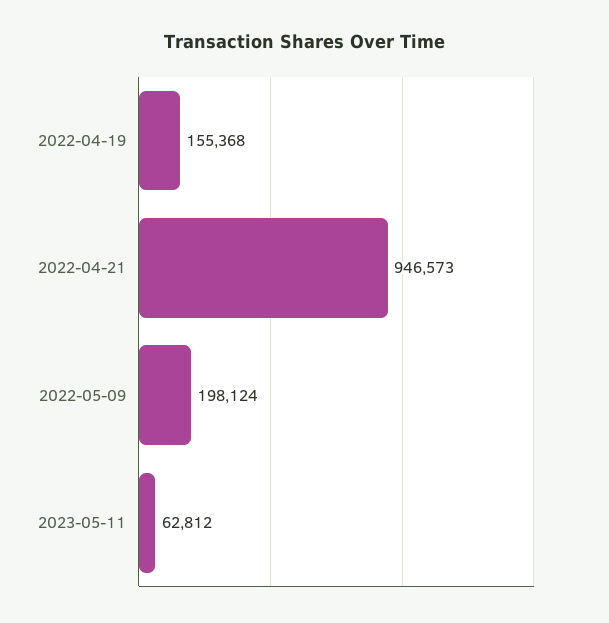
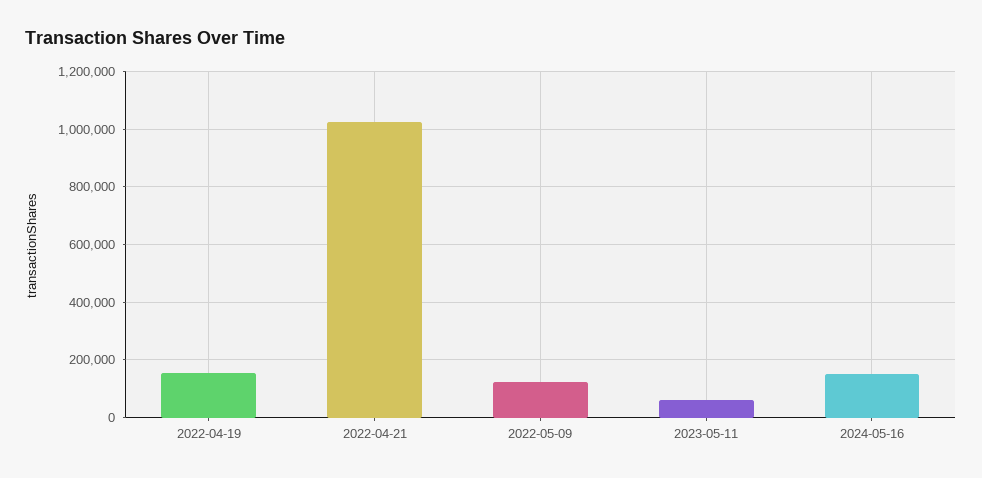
2022-04-21: 946573 -> 1025000
2022-05-09: 198124 -> 125000
2024-05-16: none -> 150000

